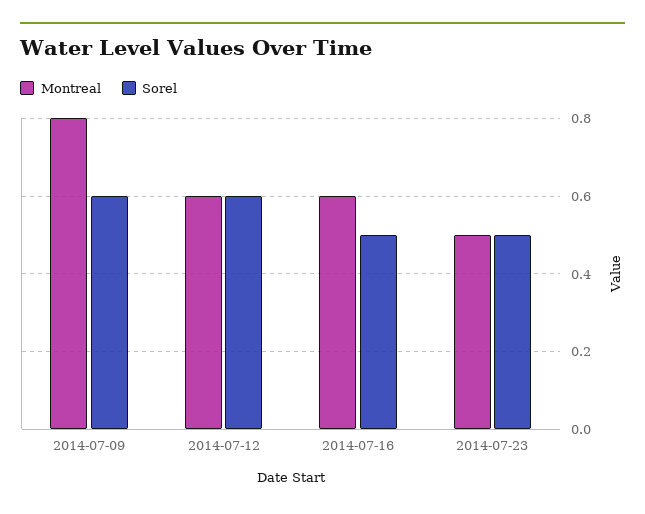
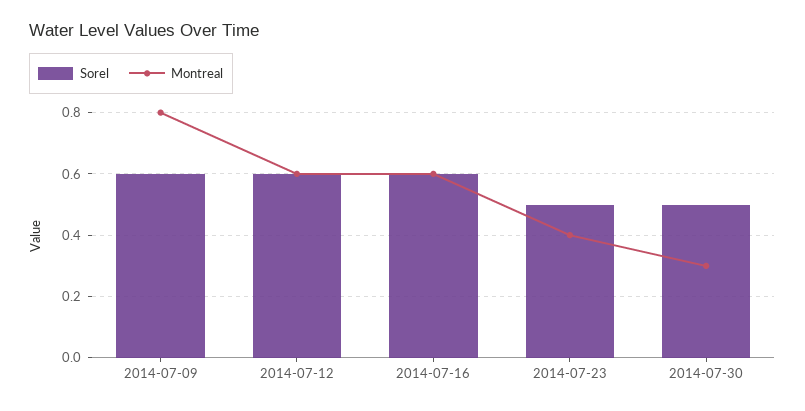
Sorel, 2014-07-16: 0.5 -> 0.6
Montreal, 2014-07-23: 0.5 -> 0.4
Sorel, 2014-07-30: none -> 0.5
Montreal, 2014-07-30: none -> 0.3

